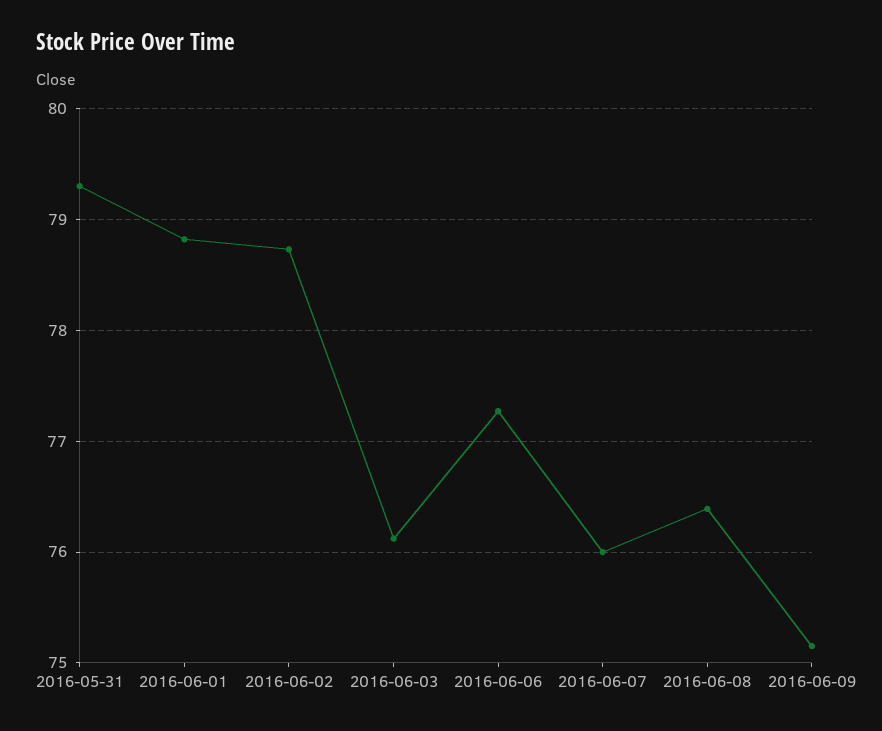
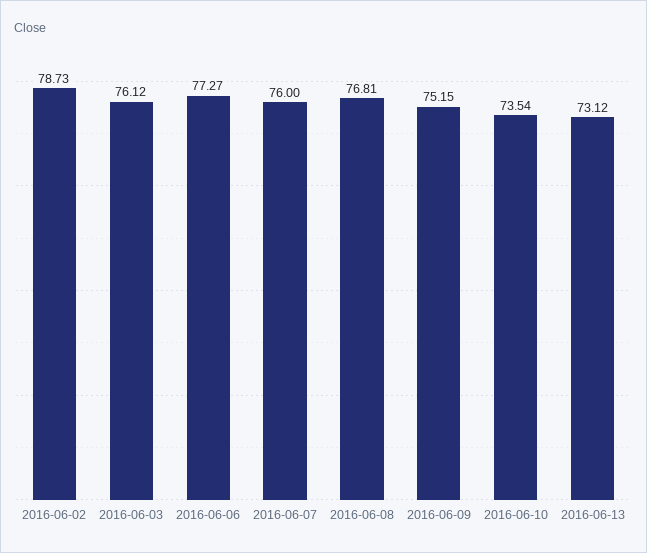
2016-05-31: 79.3 -> none
2016-06-01: 78.8 -> none
2016-06-08: 76.4 -> 76.81
2016-06-10: none -> 73.54
2016-06-13: none -> 73.12

